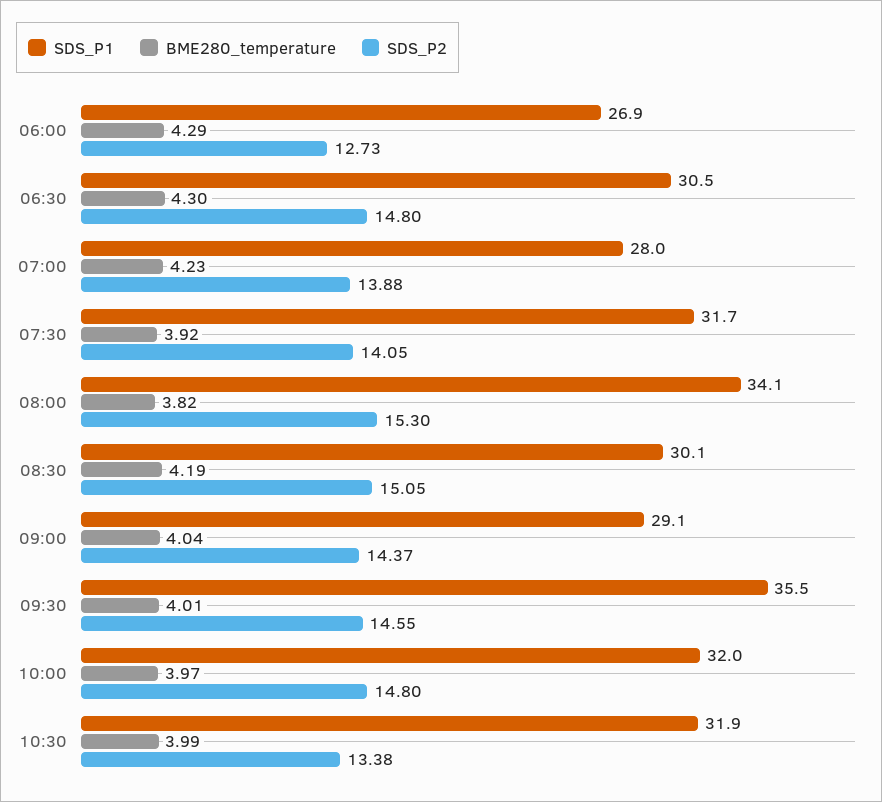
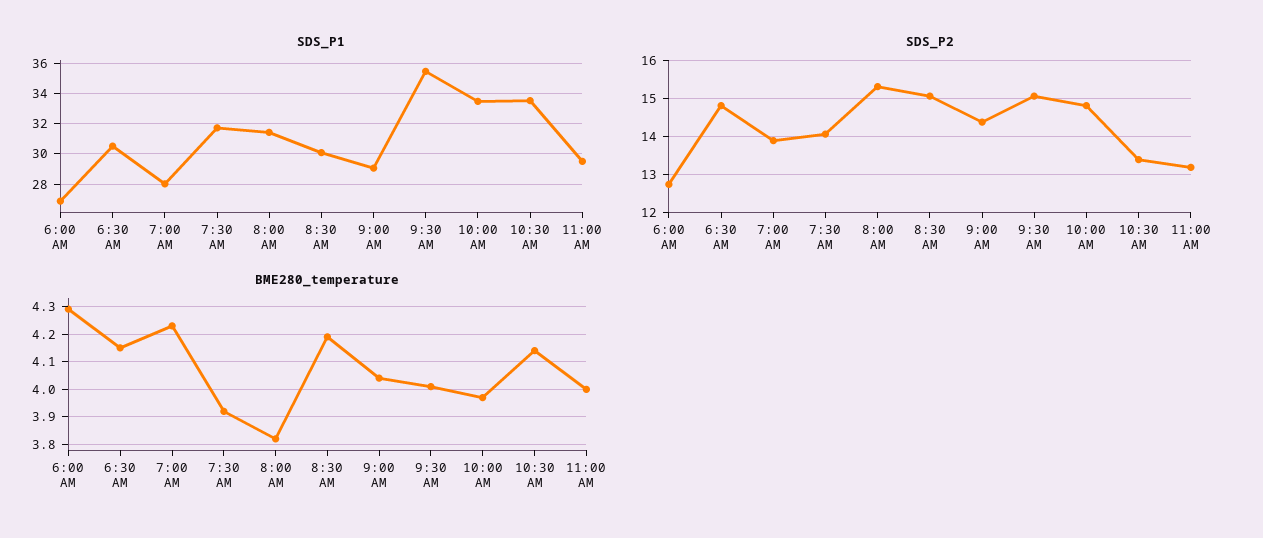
BME280_temperature, 06:30: 4.3 -> 4.15
SDS_P1, 08:00: 34.1 -> 31.5
SDS_P2, 09:30: 14.55 -> 15
SDS_P1, 10:00: 32 -> 33.5
SDS_P1, 10:30: 31.9 -> 33.5
BME280_temperature, 10:30: 3.99 -> 4.15
SDS_P1, 11:00 AM: none -> 29.5
SDS_P2, 11:00 AM: none -> 13.2
BME280_temperature, 11:00 AM: none -> 4

